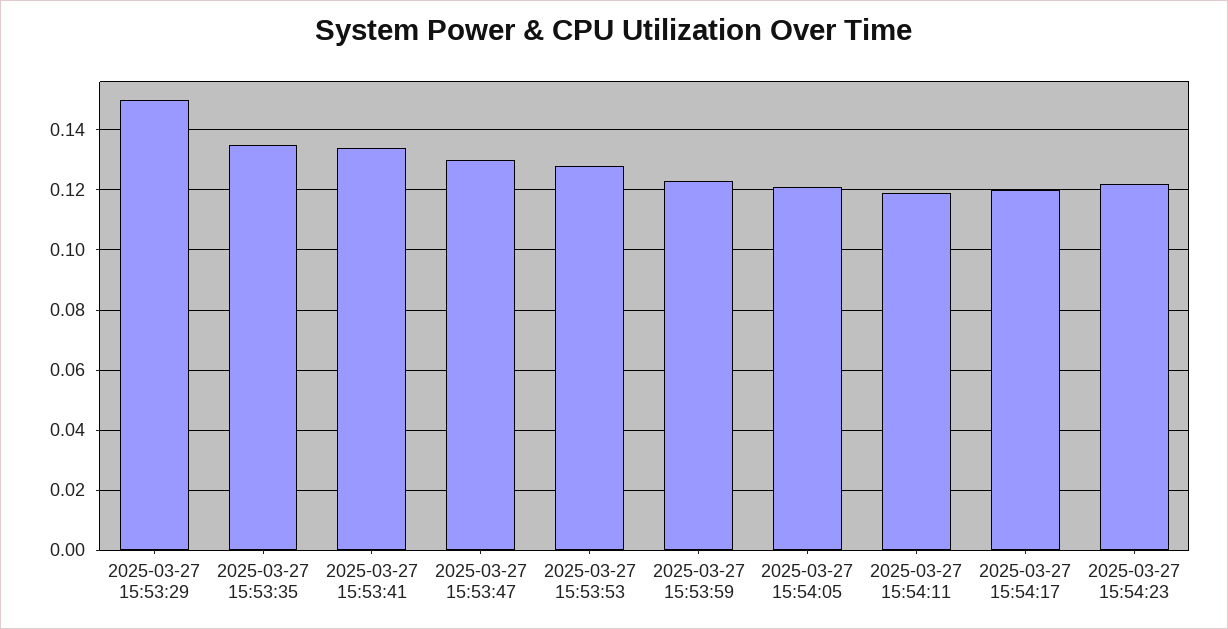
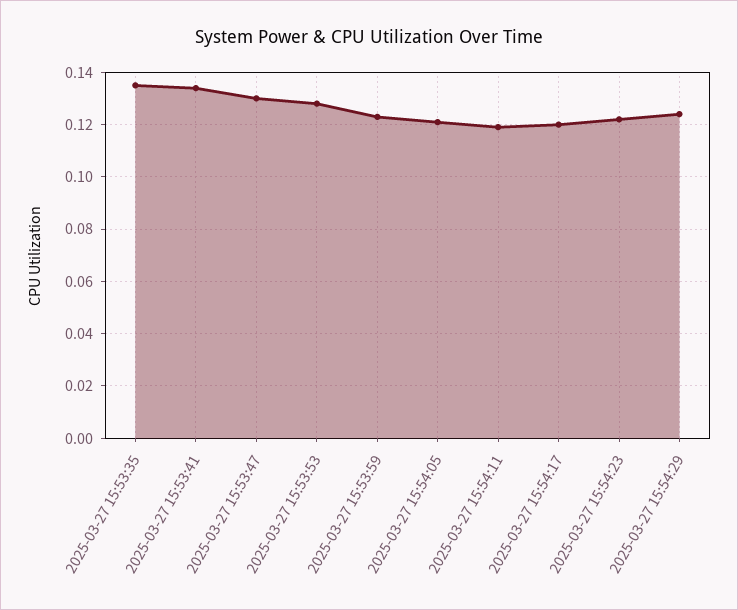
2025-03-27 15:53:29: 0.15 -> none
2025-03-27 15:54:29: none -> 0.125

